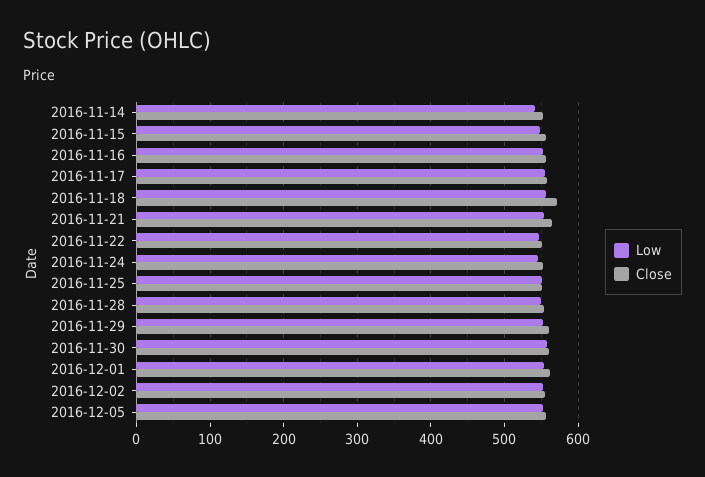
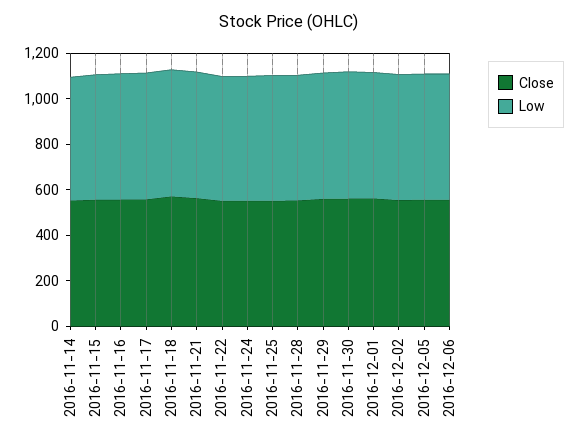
Close, 2016-12-06: none -> 550
Low, 2016-12-06: none -> 550

